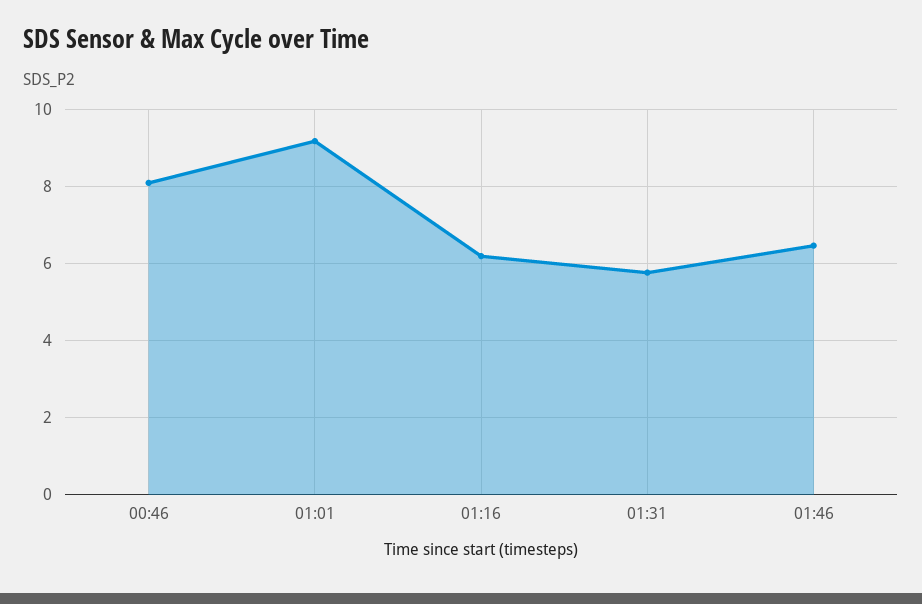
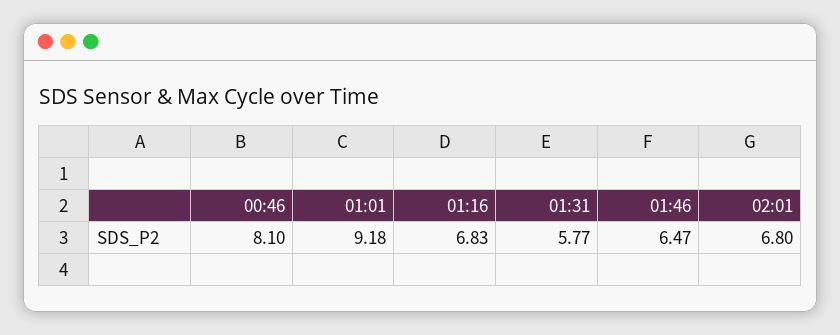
01:16: 6.2 -> 6.83
02:01: none -> 6.8

